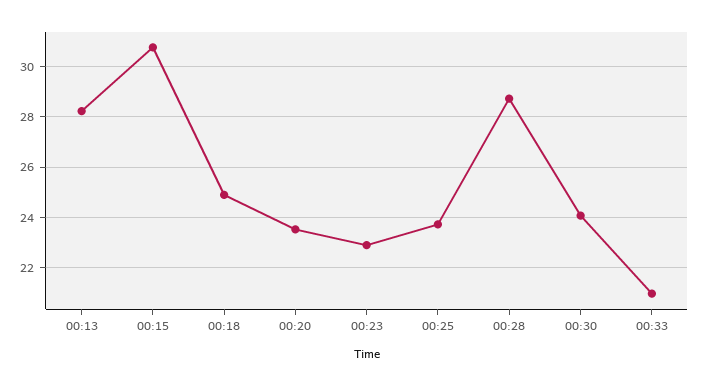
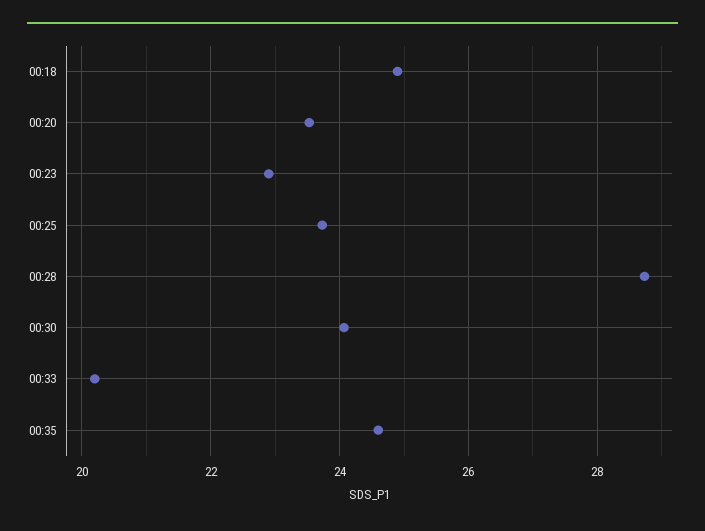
00:13: 28.25 -> none
00:15: 30.75 -> none
00:33: 21 -> 20.2
00:35: none -> 24.6

